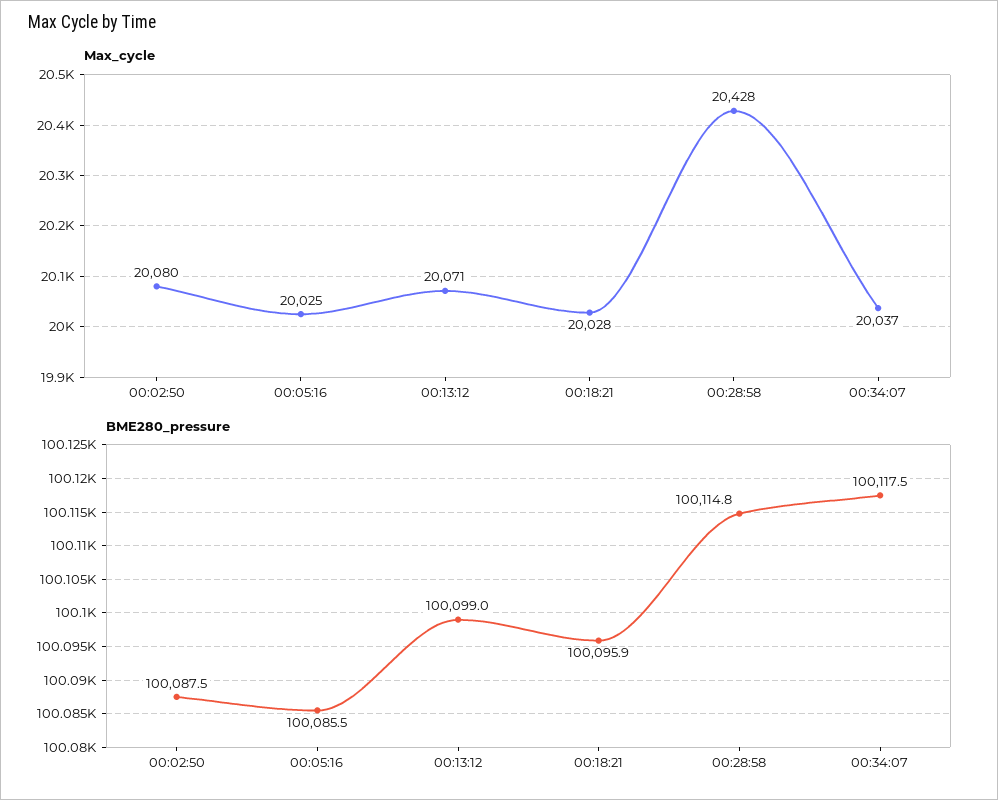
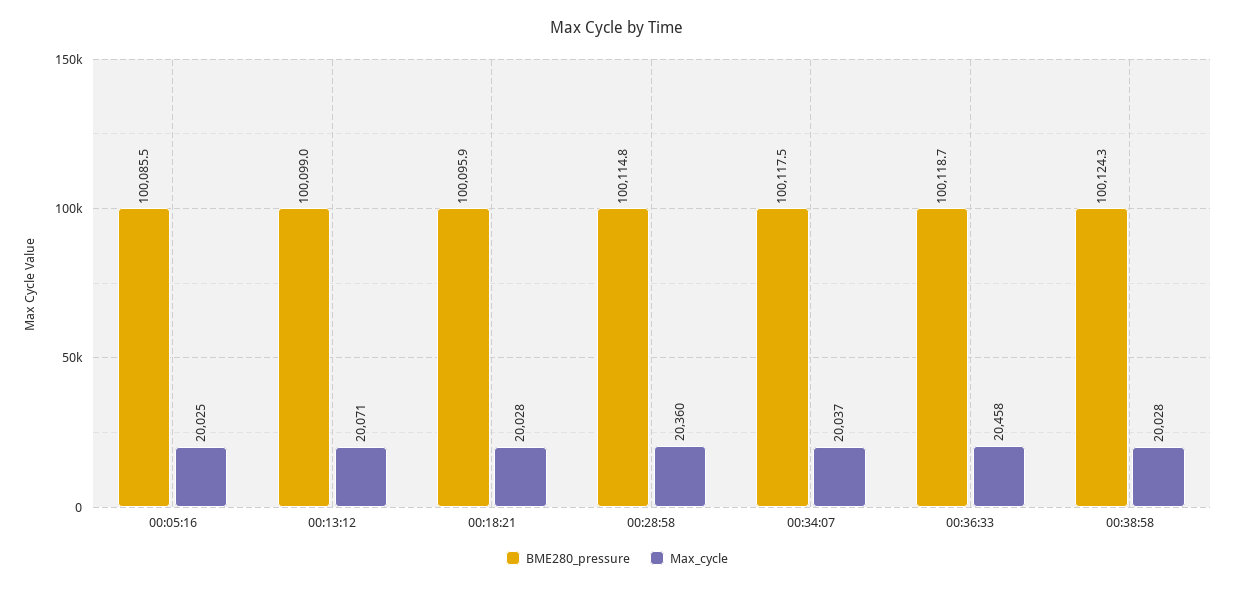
Max_cycle, 00:02:50: 20080 -> none
Max_cycle, 00:28:58: 20428 -> 20360
BME280_pressure, 00:02:50: 100087.5 -> none
BME280_pressure, 00:36:33: none -> 100118.7
Max_cycle, 00:36:33: none -> 20458
BME280_pressure, 00:38:58: none -> 100124.3
Max_cycle, 00:38:58: none -> 20028

